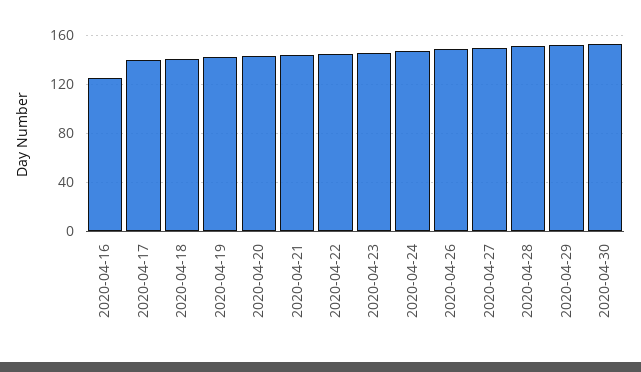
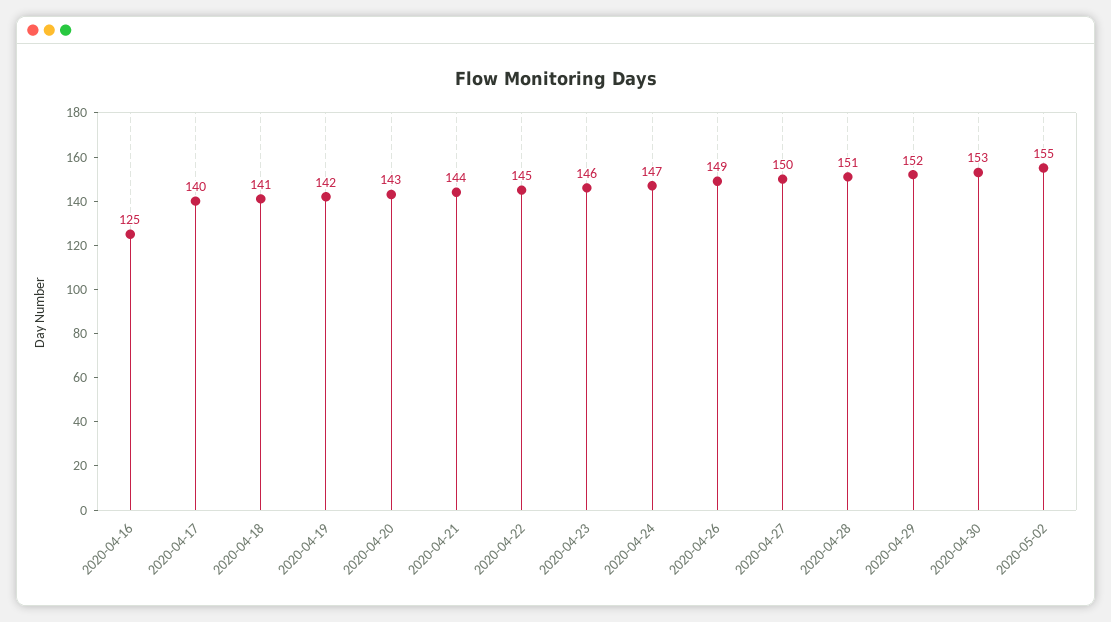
2020-05-02: none -> 155

